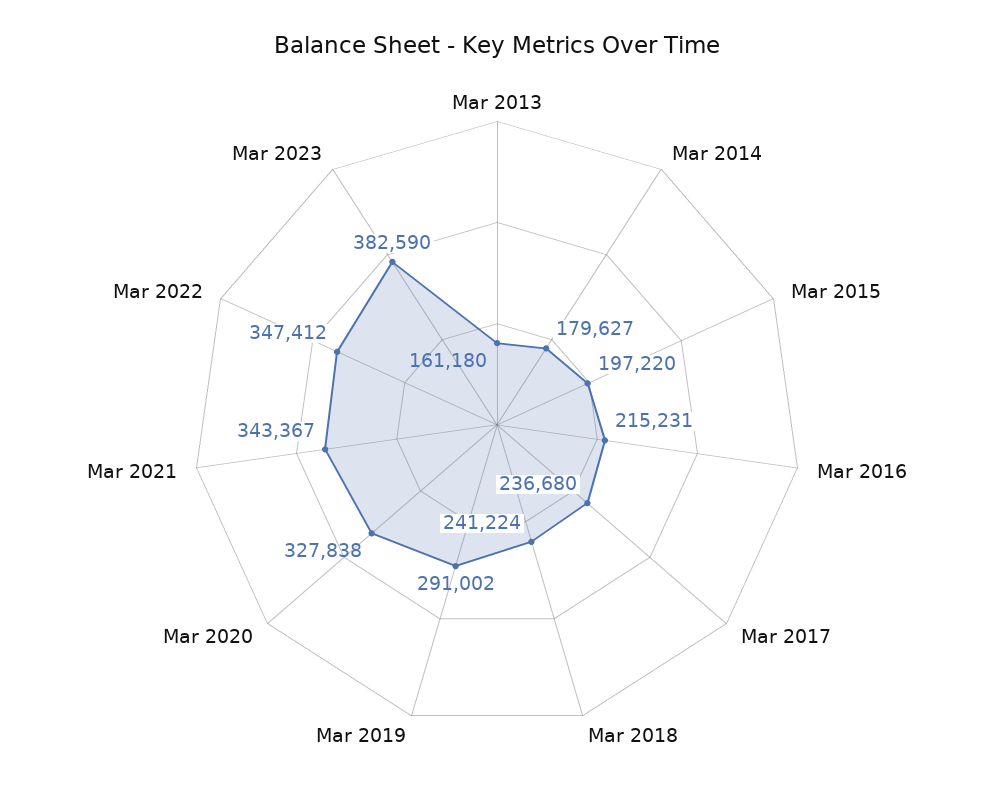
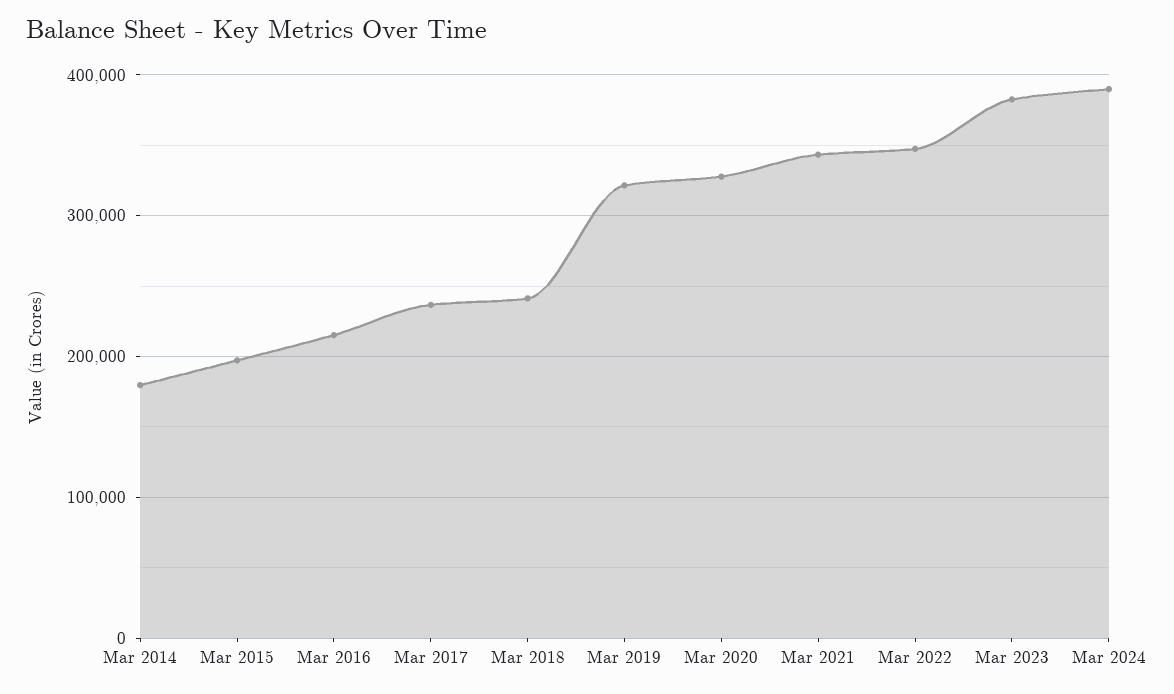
Mar 2013: 161180 -> none
Mar 2019: 291002 -> 320000
Mar 2024: none -> 390000

